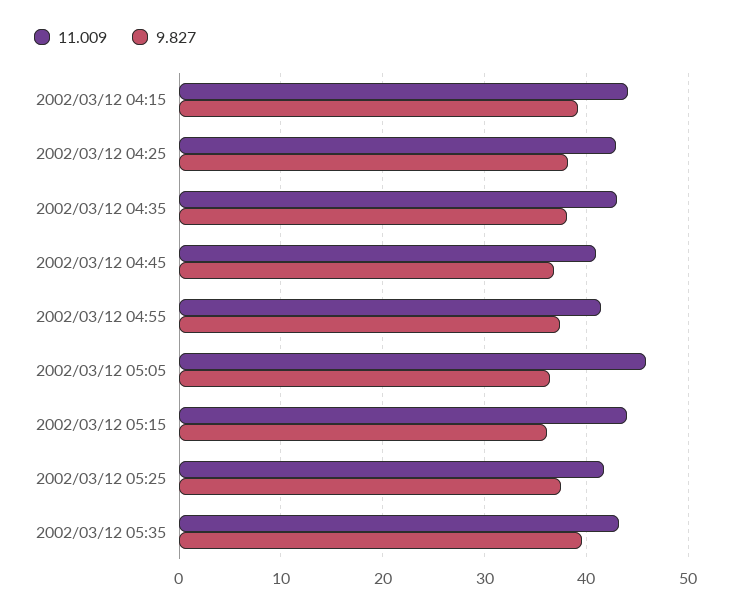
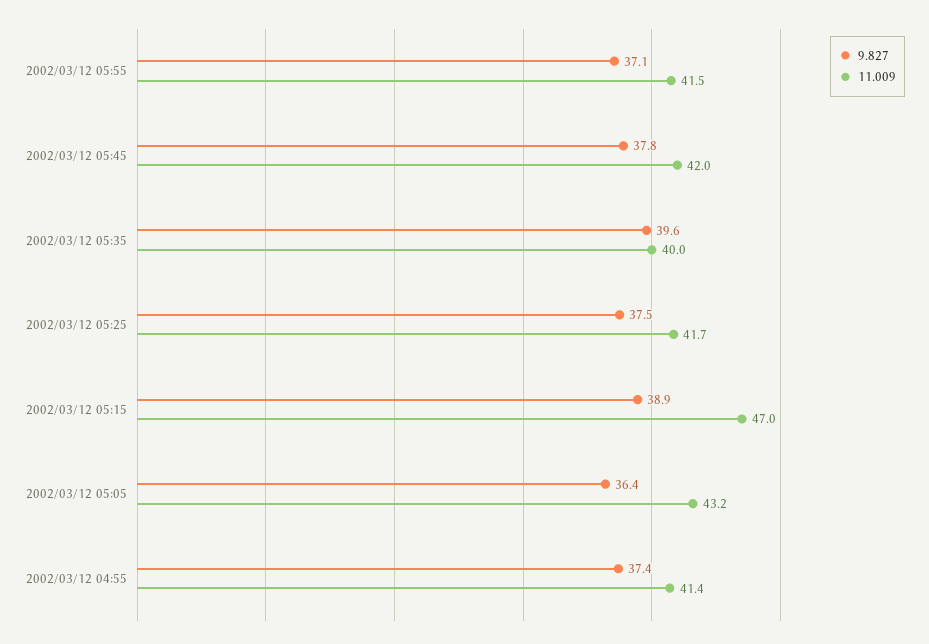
11.009, 2002/03/12 04:15: 44 -> none
9.827, 2002/03/12 04:15: 39 -> none
11.009, 2002/03/12 04:25: 43 -> none
9.827, 2002/03/12 04:25: 38 -> none
11.009, 2002/03/12 04:35: 43 -> none
9.827, 2002/03/12 04:35: 38 -> none
11.009, 2002/03/12 04:45: 41 -> none
9.827, 2002/03/12 04:45: 37 -> none
11.009, 2002/03/12 05:05: 46 -> 43.2
11.009, 2002/03/12 05:15: 44 -> 47
9.827, 2002/03/12 05:15: 36 -> 38.9
11.009, 2002/03/12 05:35: 43 -> 40
9.827, 2002/03/12 05:55: none -> 37.1
11.009, 2002/03/12 05:55: none -> 41.5
9.827, 2002/03/12 05:45: none -> 37.8
11.009, 2002/03/12 05:45: none -> 42

